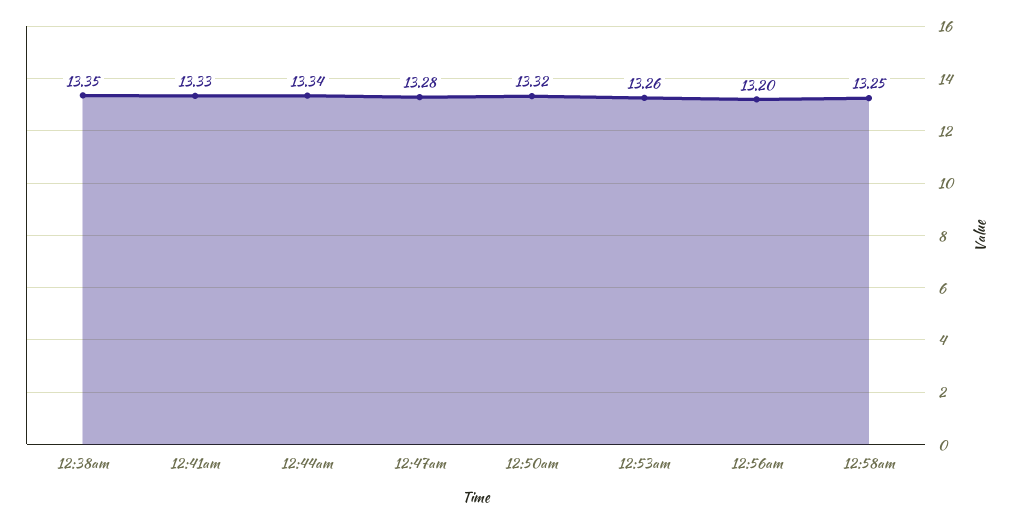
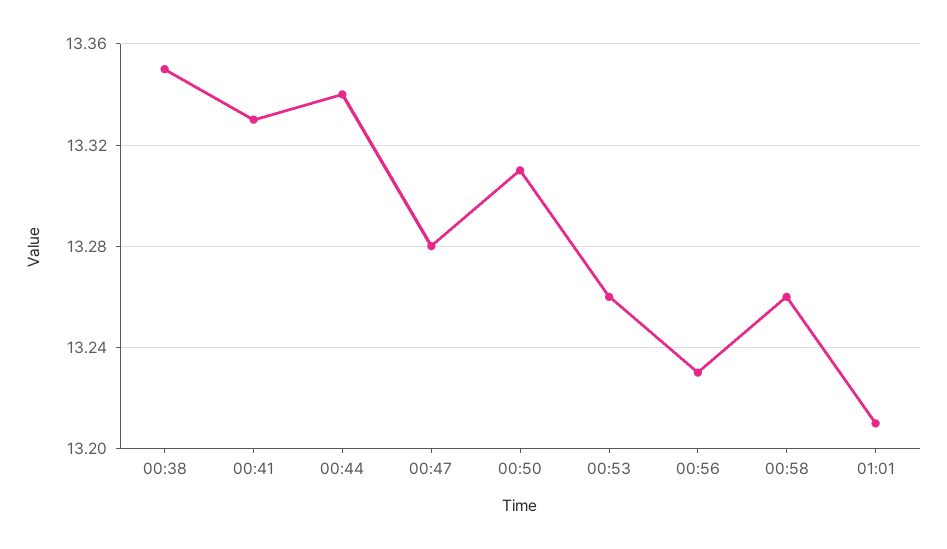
12:50am: 13.32 -> 13.31
12:56am: 13.2 -> 13.23
12:58am: 13.25 -> 13.26
01:01: none -> 13.21

